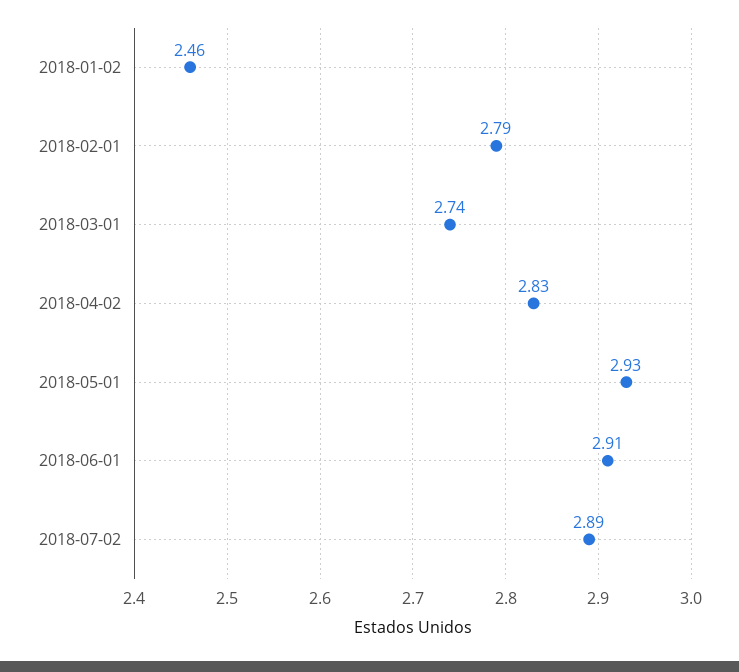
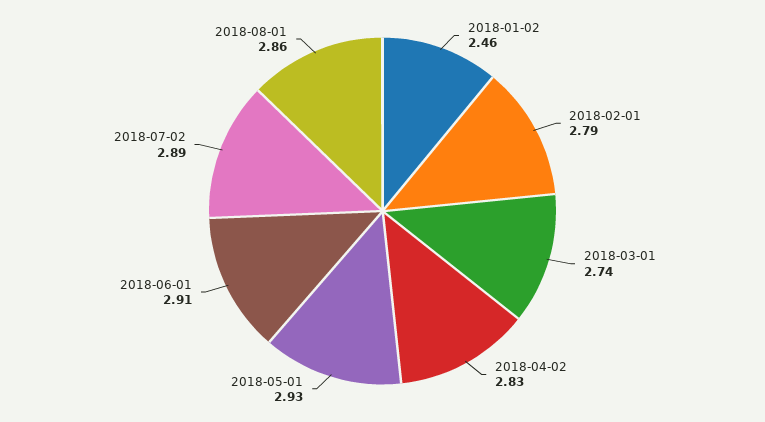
2018-08-01: none -> 2.86

